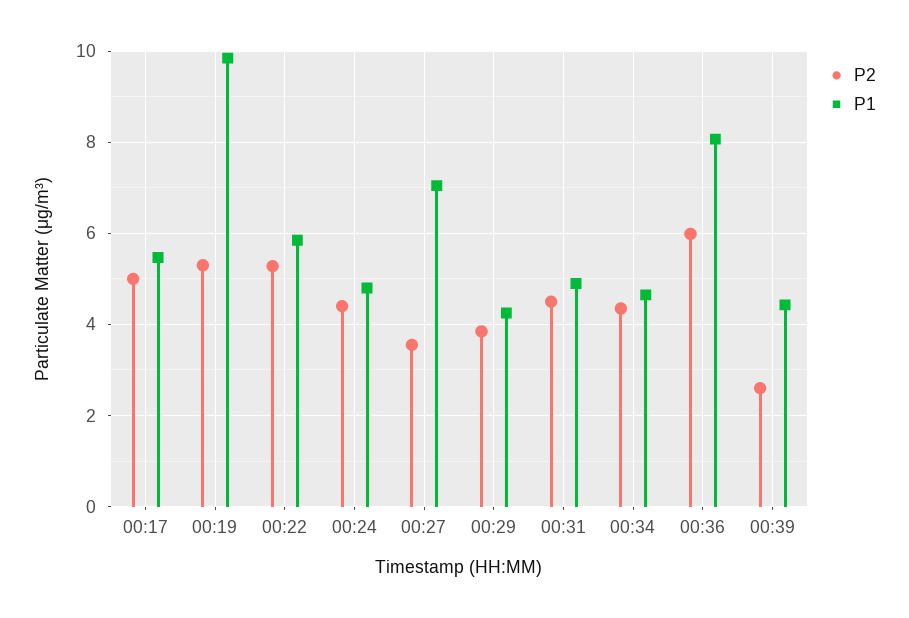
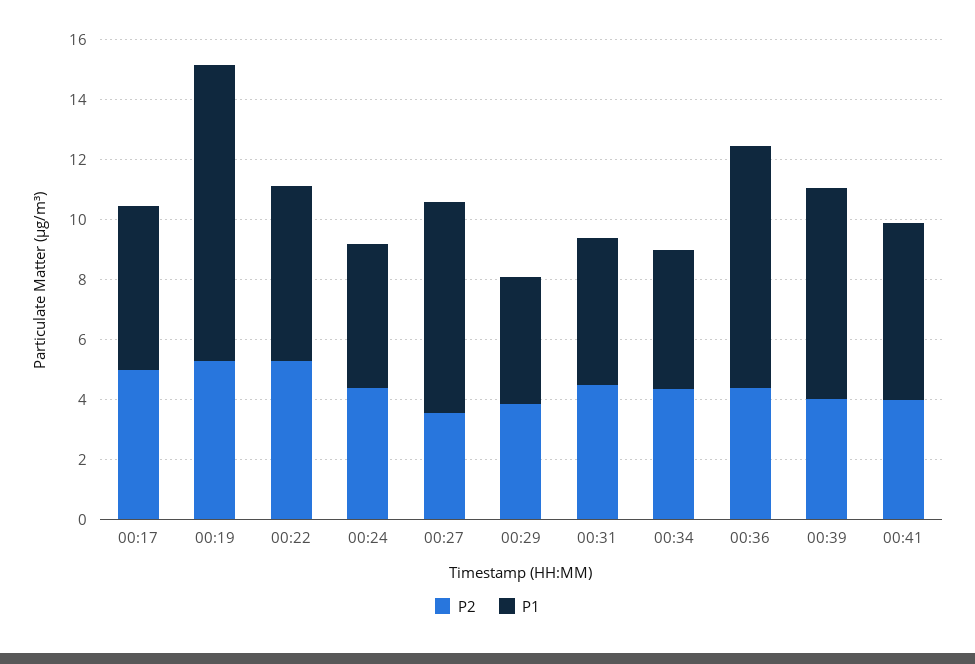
P2, 00:36: 6 -> 4.5
P2, 00:39: 2.6 -> 4
P1, 00:39: 4.4 -> 7
P2, 00:41: none -> 4
P1, 00:41: none -> 6

